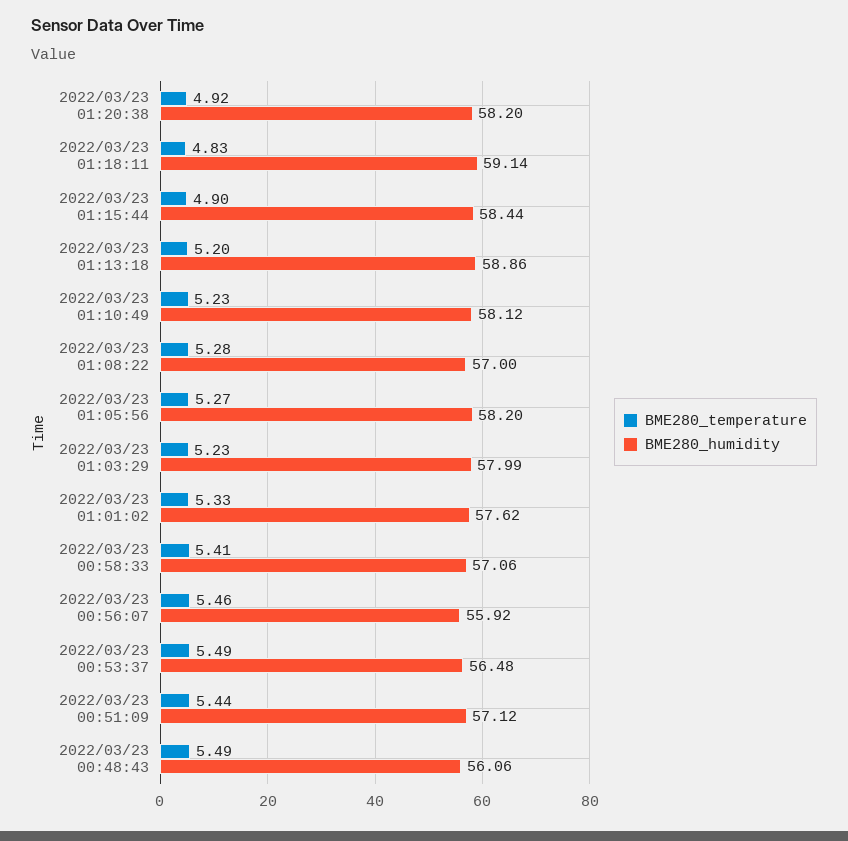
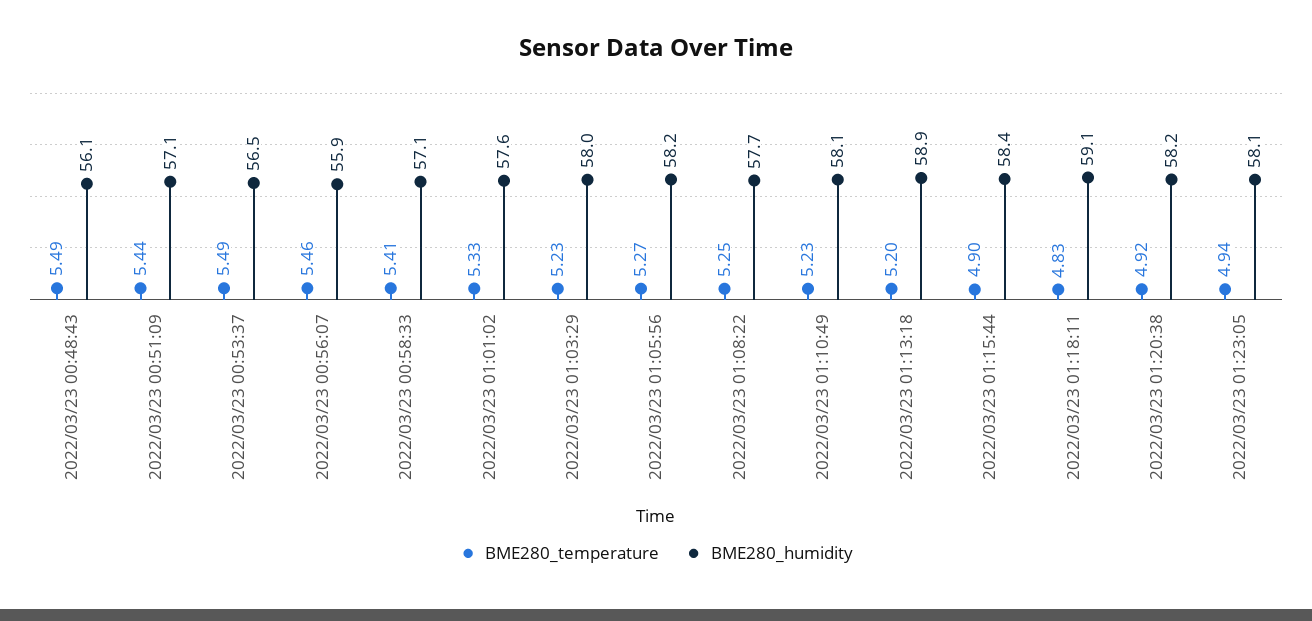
BME280_temperature, 2022/03/23 01:08:22: 5.28 -> 5.25
BME280_humidity, 2022/03/23 01:08:22: 57 -> 57.7
BME280_temperature, 2022/03/23 01:23:05: none -> 4.94
BME280_humidity, 2022/03/23 01:23:05: none -> 58.1

